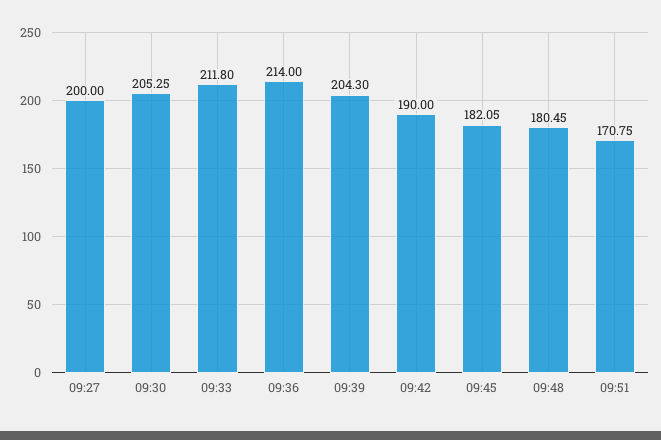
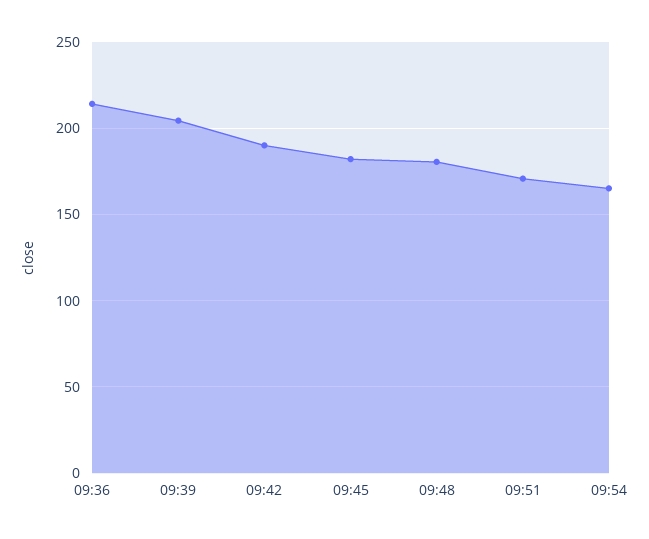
09:27: 200 -> none
09:30: 205.25 -> none
09:33: 211.8 -> none
09:54: none -> 165

